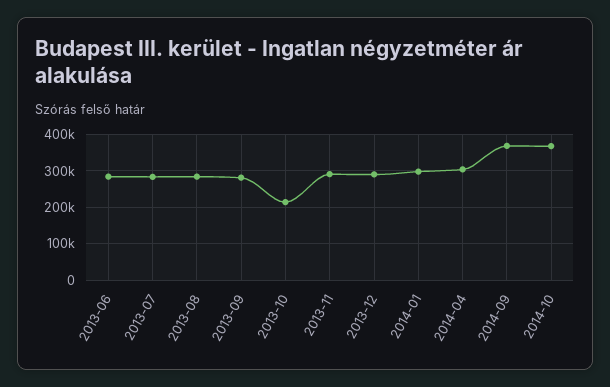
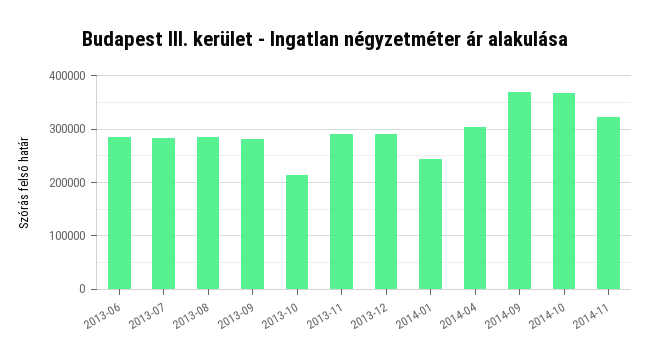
2014-01: 300000 -> 240000
2014-11: none -> 320000

